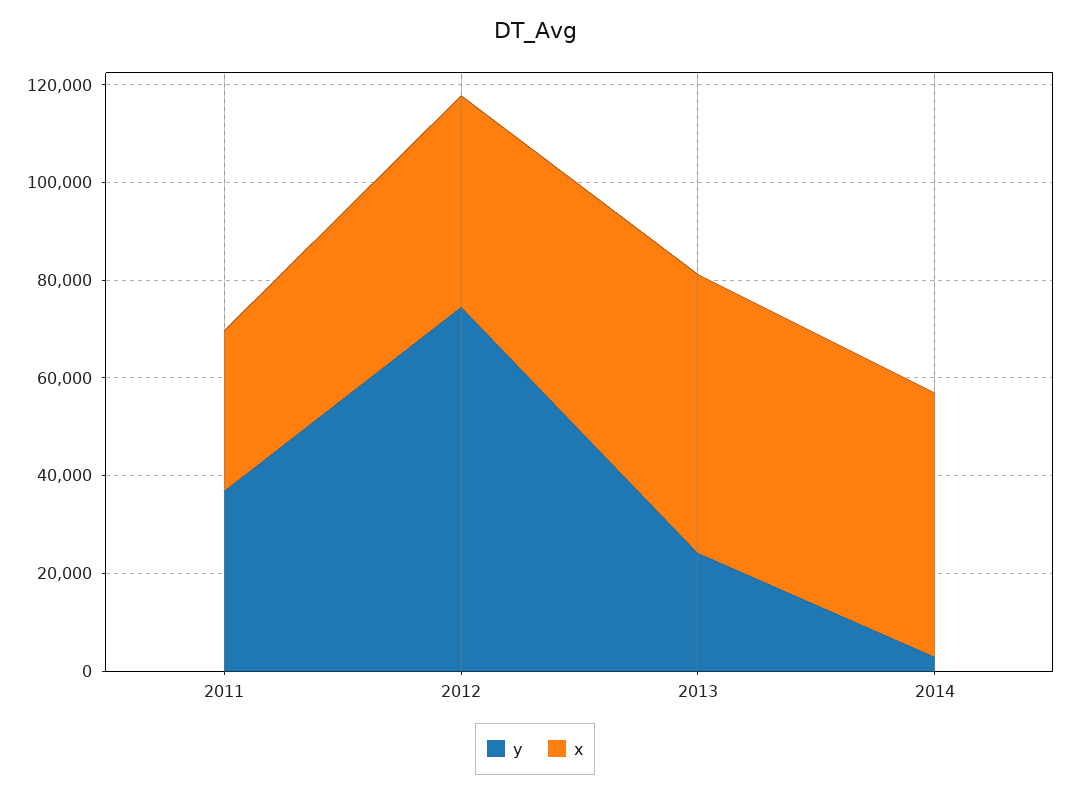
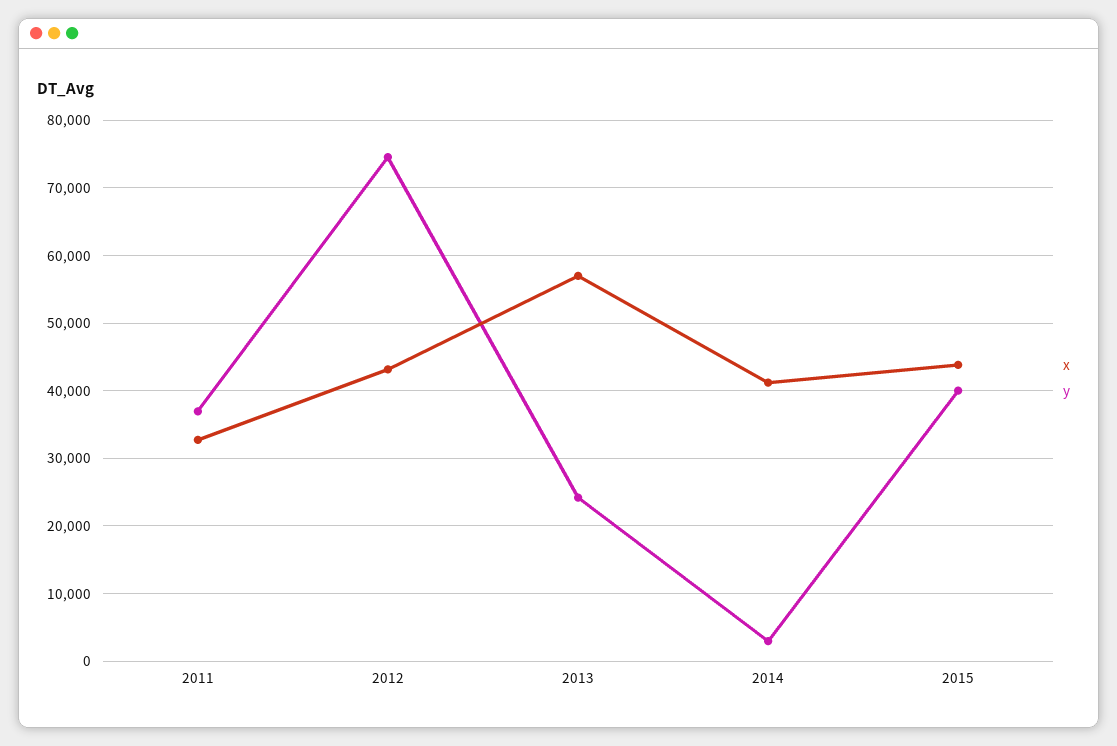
x, 2014: 55000 -> 41000
x, 2015: none -> 44000
y, 2015: none -> 40000

